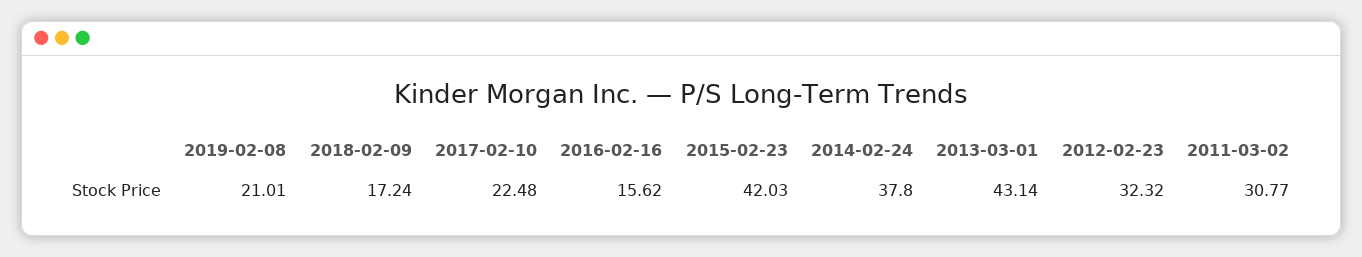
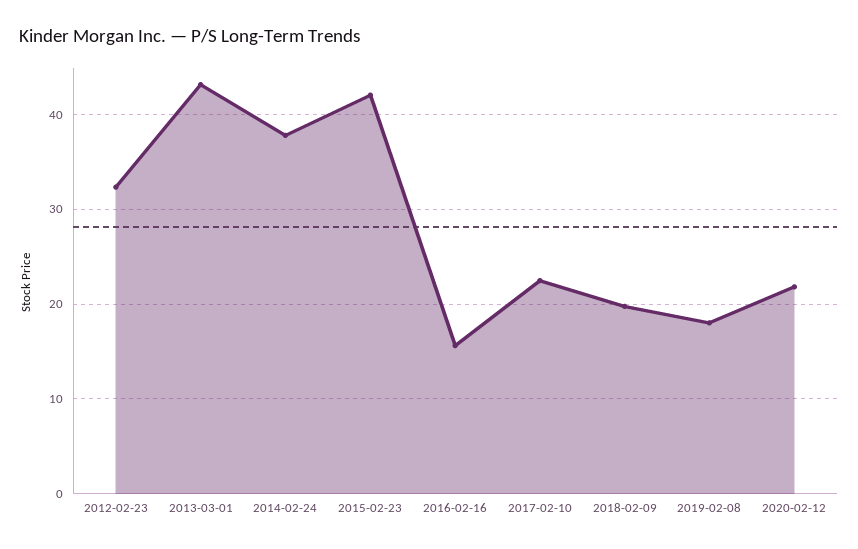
2019-02-08: 21.01 -> 18
2018-02-09: 17.24 -> 20
2011-03-02: 30.77 -> none
2020-02-12: none -> 22

